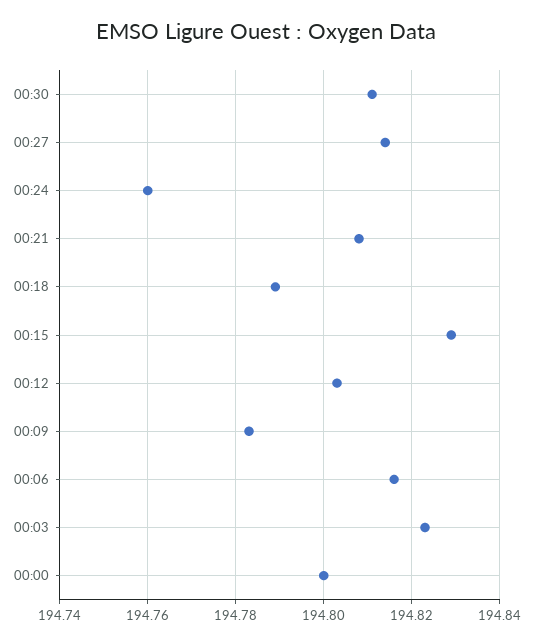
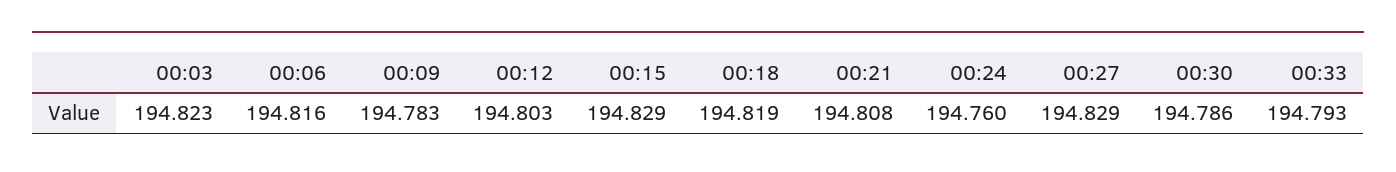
00:30: 194.81 -> 194.786
00:27: 194.815 -> 194.829
00:18: 194.79 -> 194.819
00:00: 194.8 -> none
00:33: none -> 194.793

